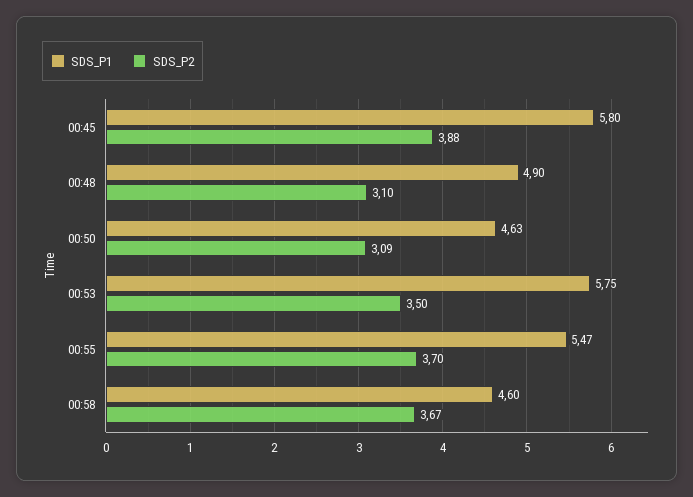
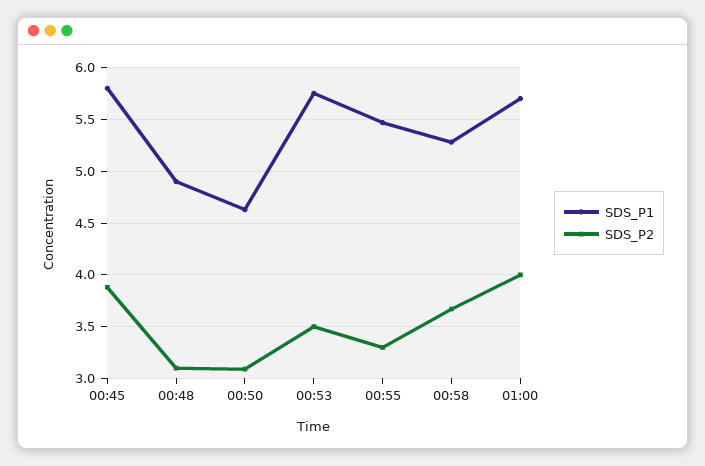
SDS_P2, 00:55: 3.7 -> 3.3
SDS_P1, 00:58: 4.6 -> 5.3
SDS_P1, 01:00: none -> 5.7
SDS_P2, 01:00: none -> 4

